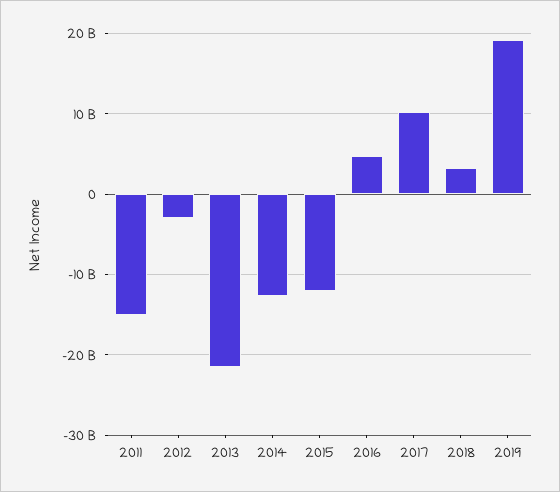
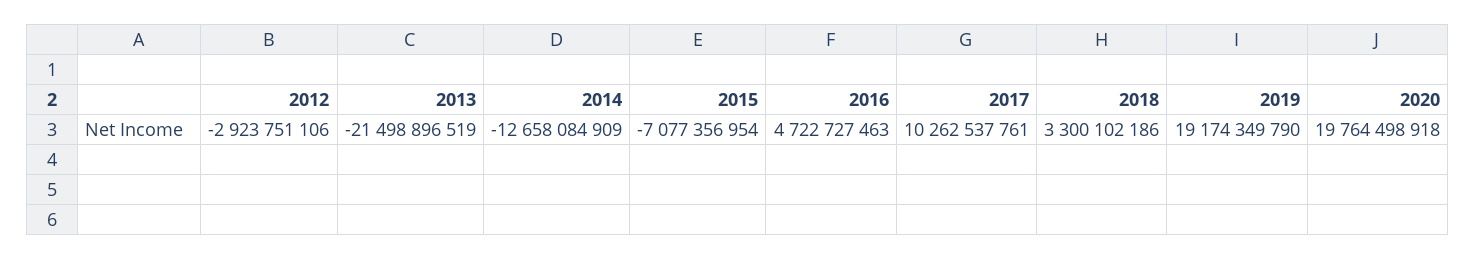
2011: -15000000000 -> none
2015: -12000000000 -> -7077356954
2020: none -> 19764498918

